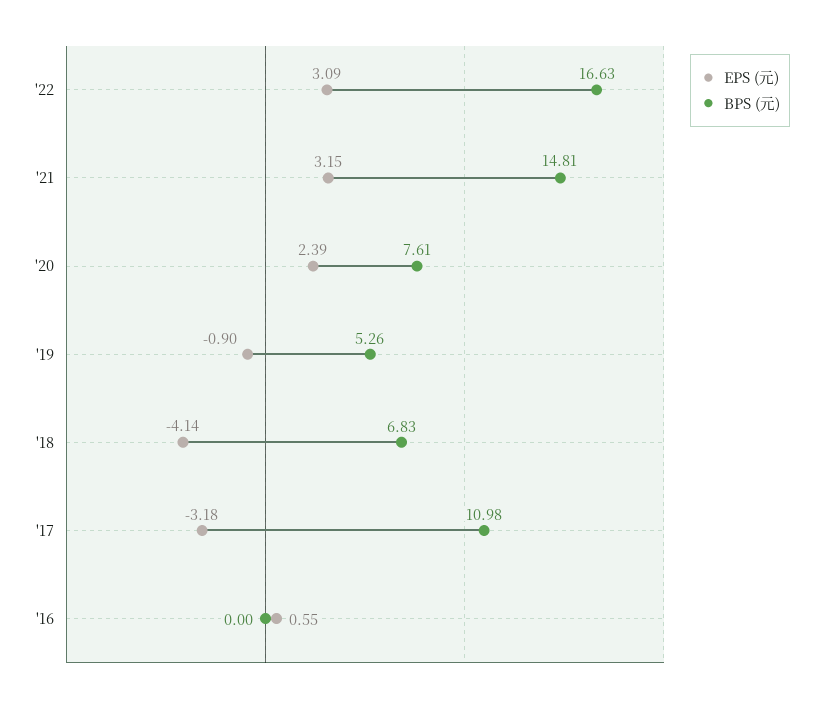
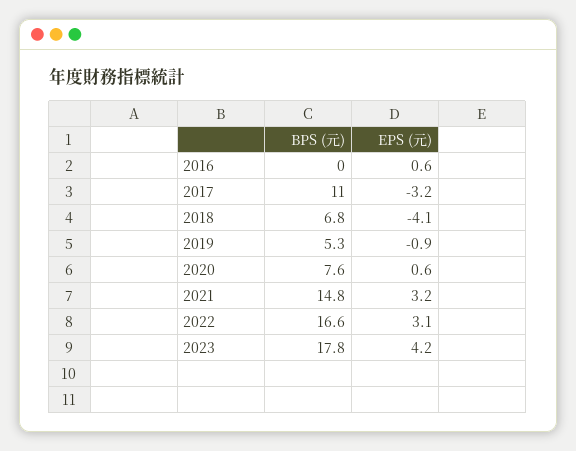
EPS (元), '20: 2.39 -> 0.6
BPS (元), 2023: none -> 17.8
EPS (元), 2023: none -> 4.2

